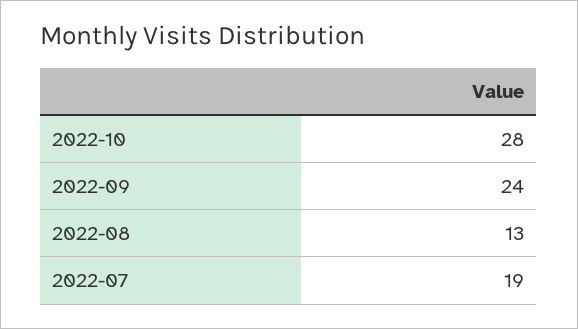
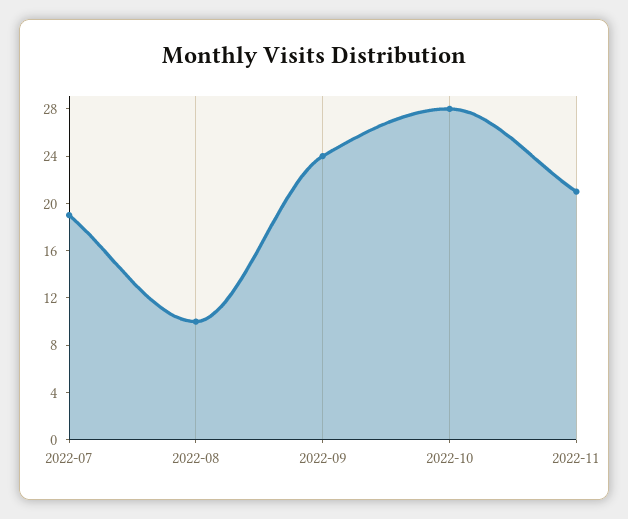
2022-08: 13 -> 10
2022-11: none -> 21

